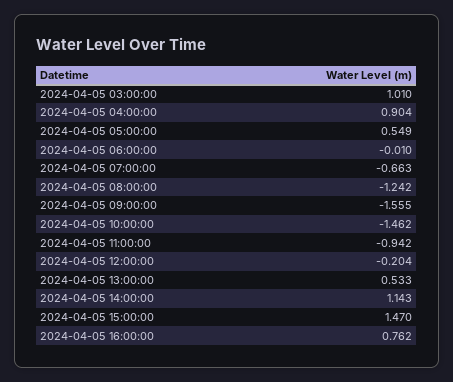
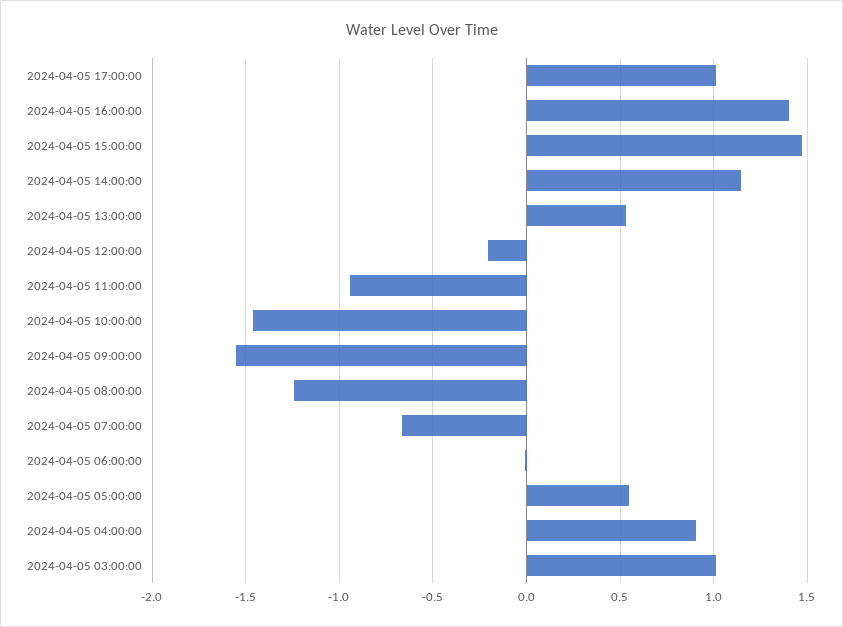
2024-04-05 16:00:00: 0.762 -> 1.4
2024-04-05 17:00:00: none -> 1

